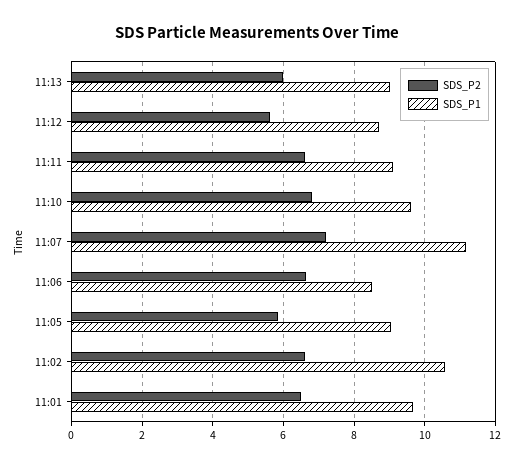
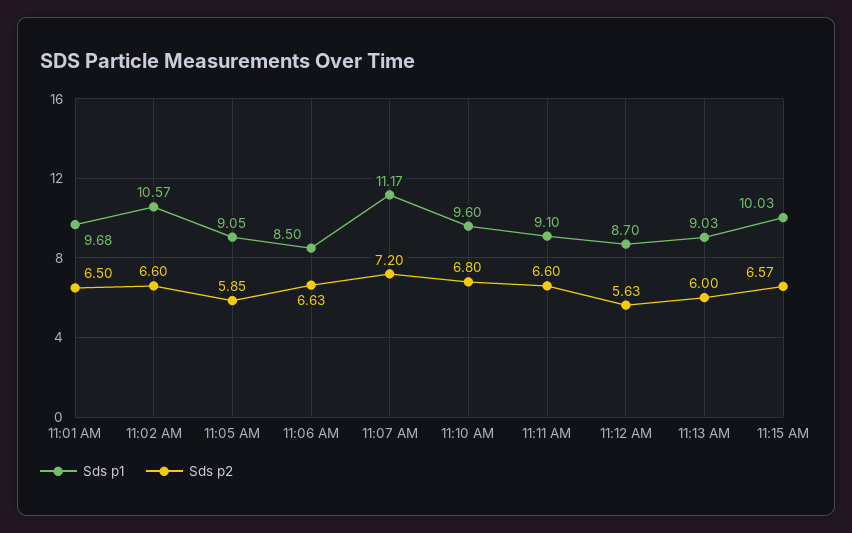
SDS_P1, 11:15 AM: none -> 10.03
SDS_P2, 11:15 AM: none -> 6.57

